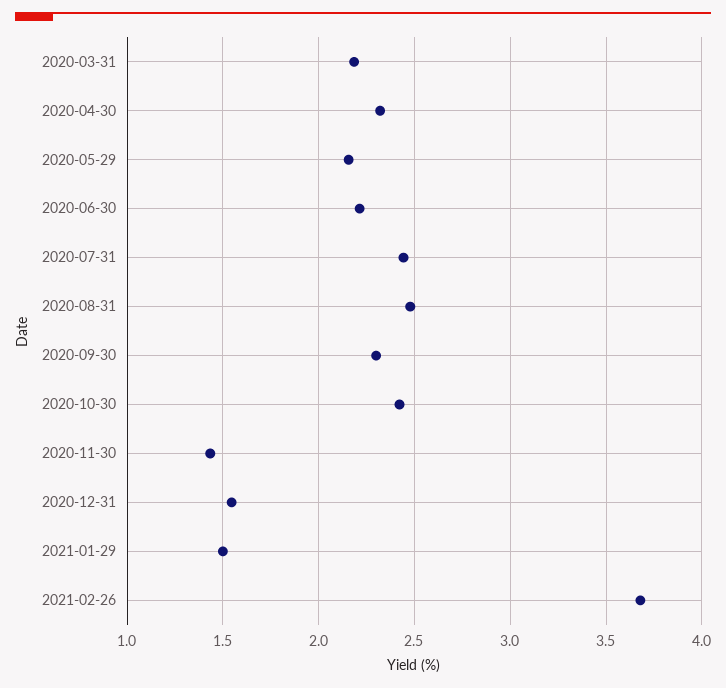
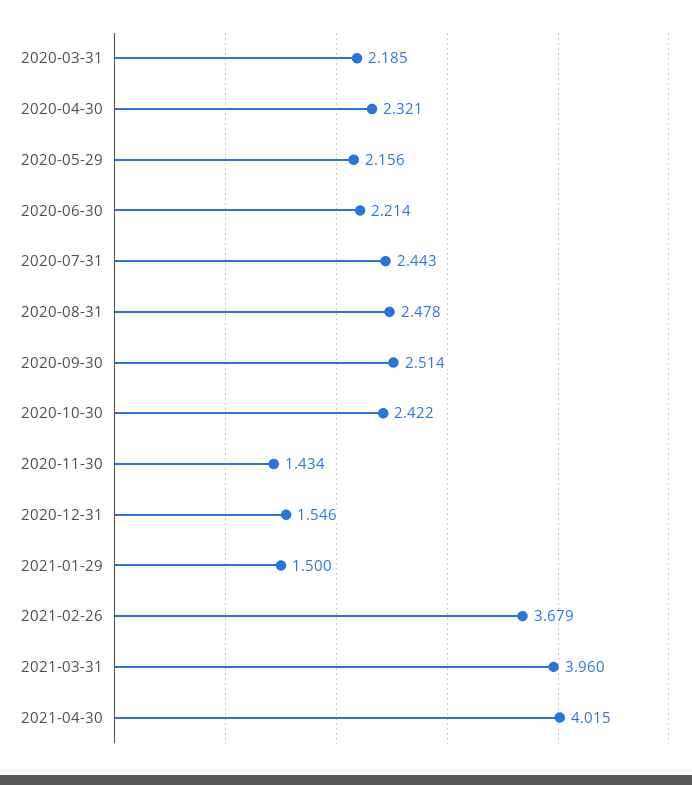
2020-09-30: 2.3 -> 2.514
2021-03-31: none -> 3.96
2021-04-30: none -> 4.015

